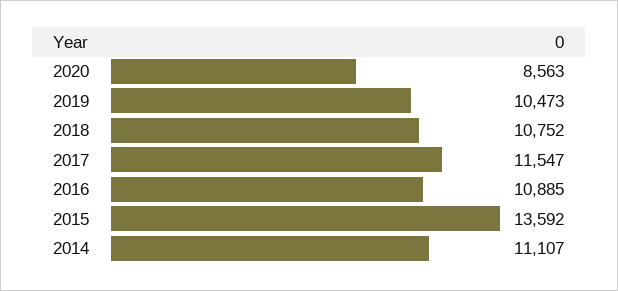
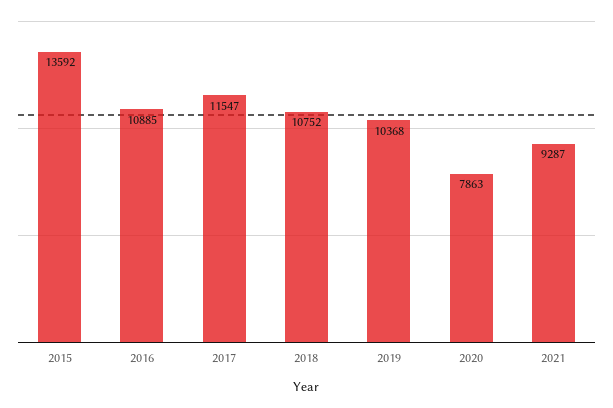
2020: 8563 -> 7863
2019: 10473 -> 10368
2014: 11107 -> none
2021: none -> 9287

